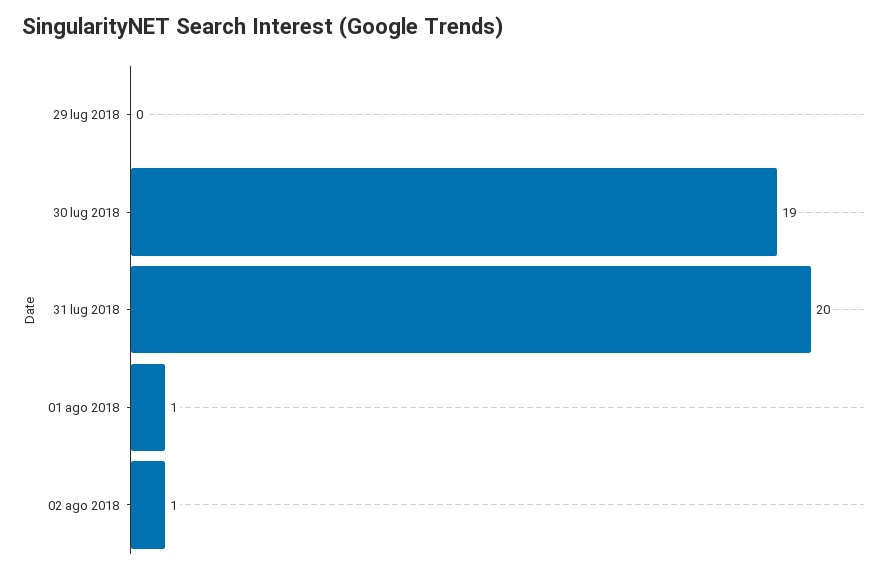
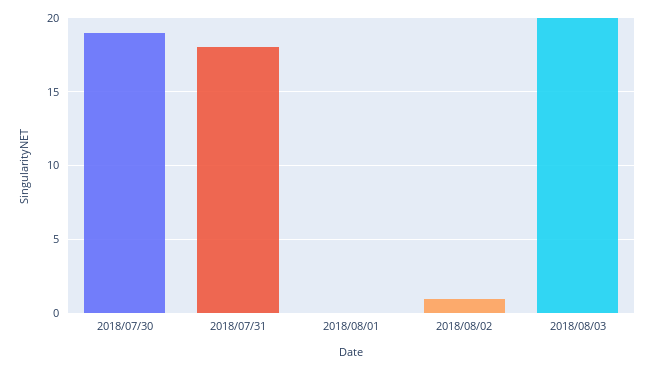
29 lug 2018: 0 -> none
31 lug 2018: 20 -> 18
01 ago 2018: 1 -> 0
2018/08/03: none -> 20

